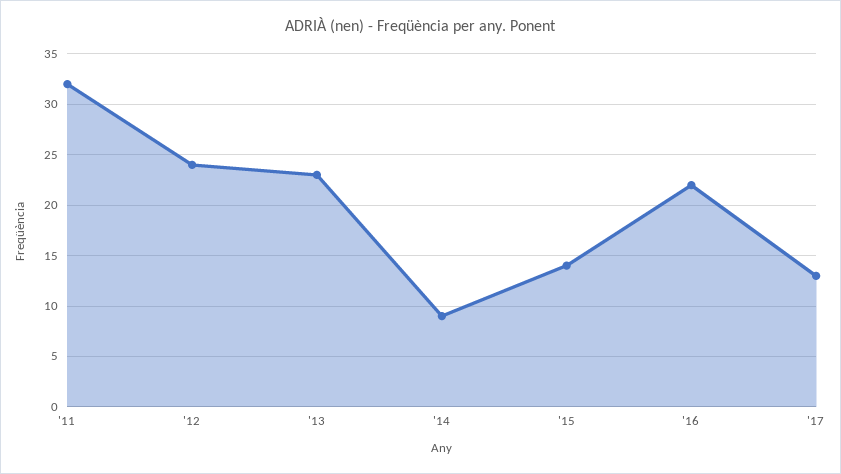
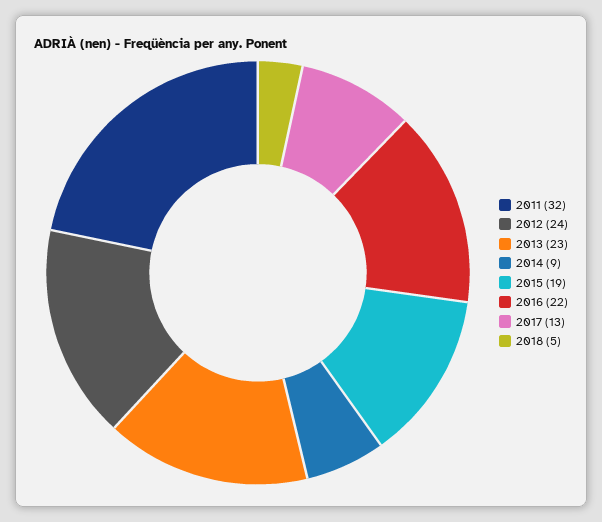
'15: 14 -> 19
2018: none -> 5

